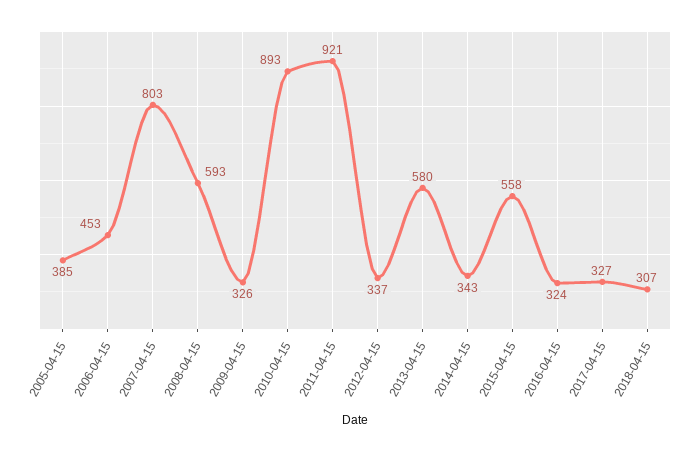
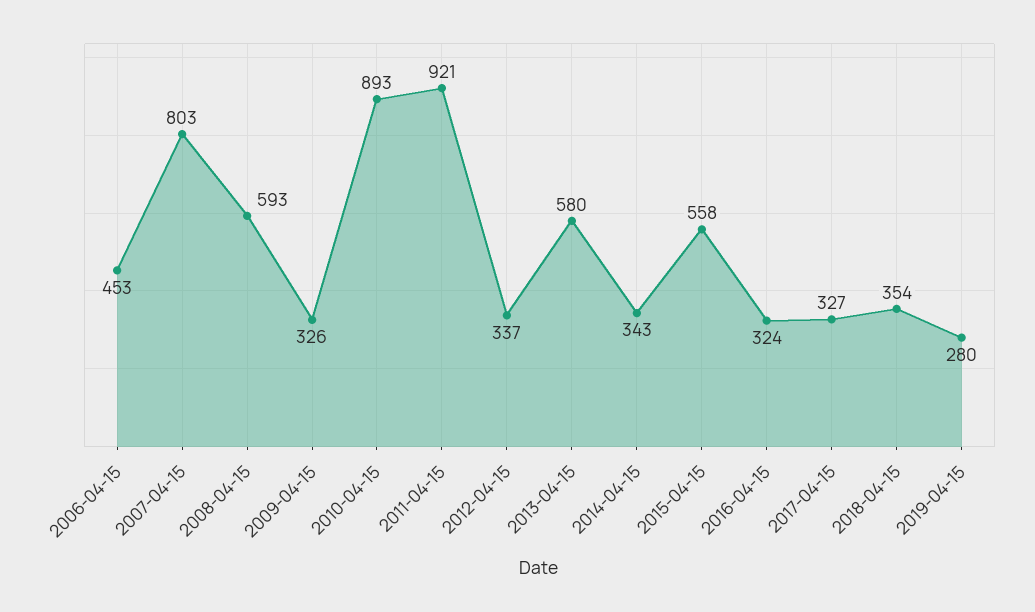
2005-04-15: 385 -> none
2018-04-15: 307 -> 354
2019-04-15: none -> 280

